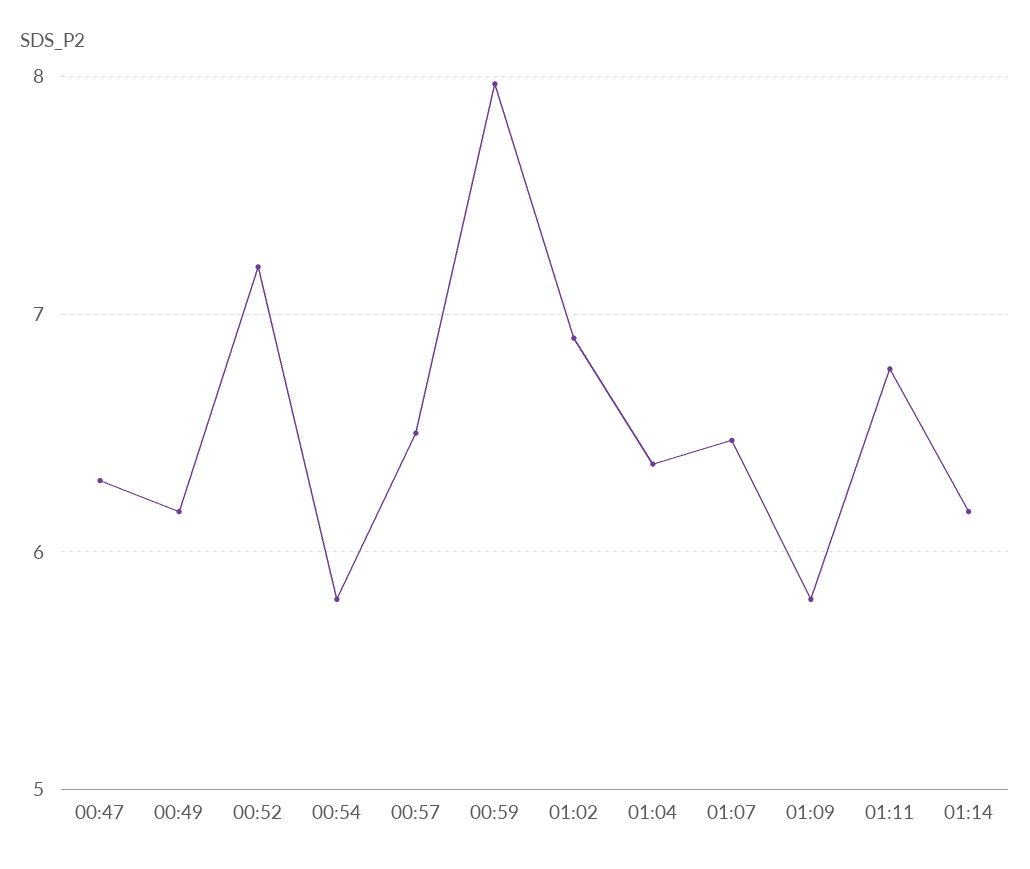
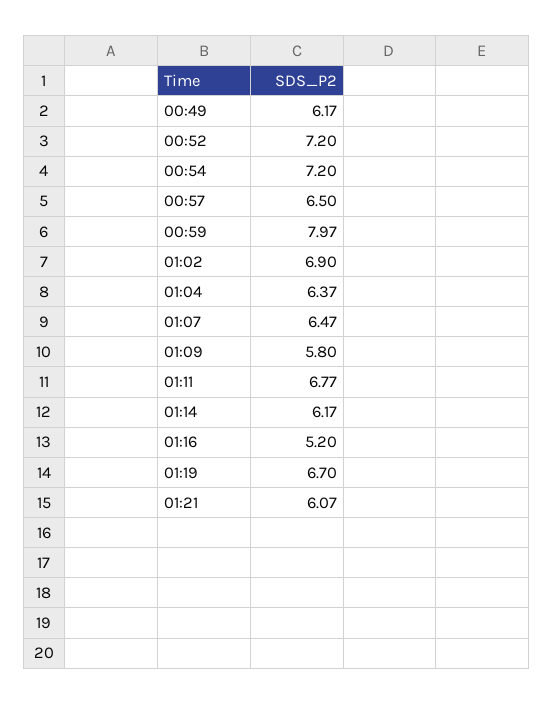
00:47: 6.3 -> none
00:54: 5.8 -> 7.2
01:16: none -> 5.2
01:19: none -> 6.7
01:21: none -> 6.07

